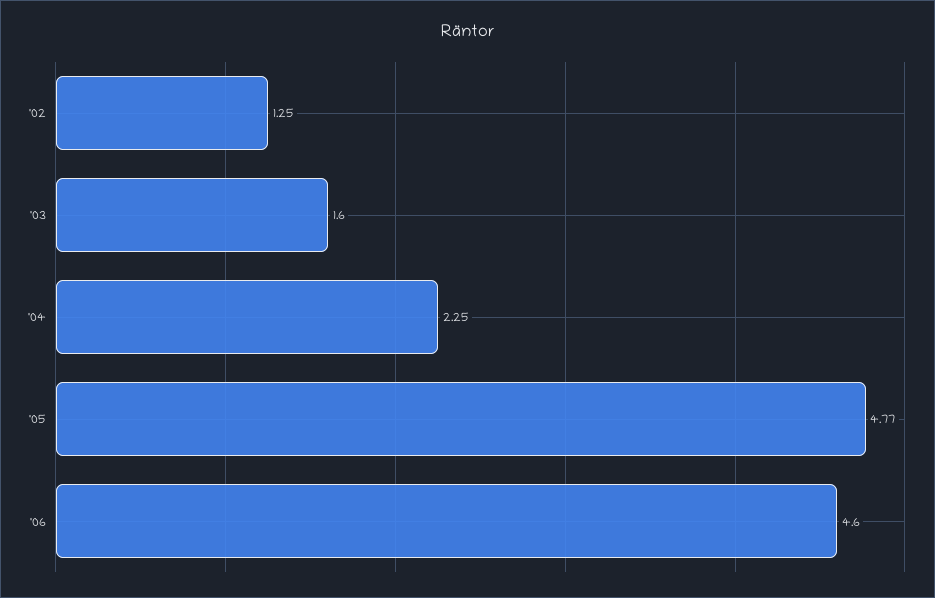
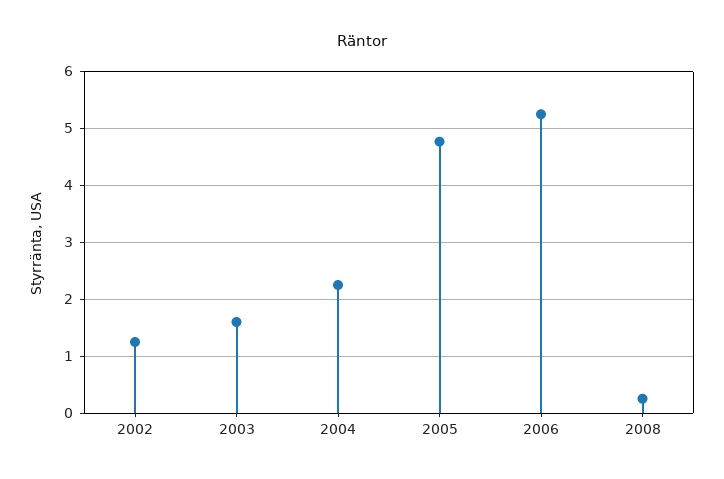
'06: 4.6 -> 5.2
2008: none -> 0.2

